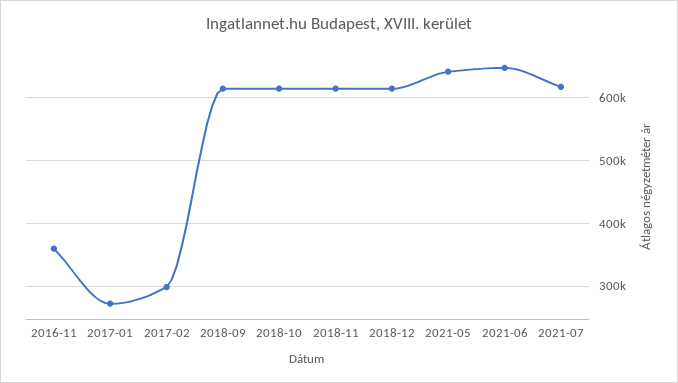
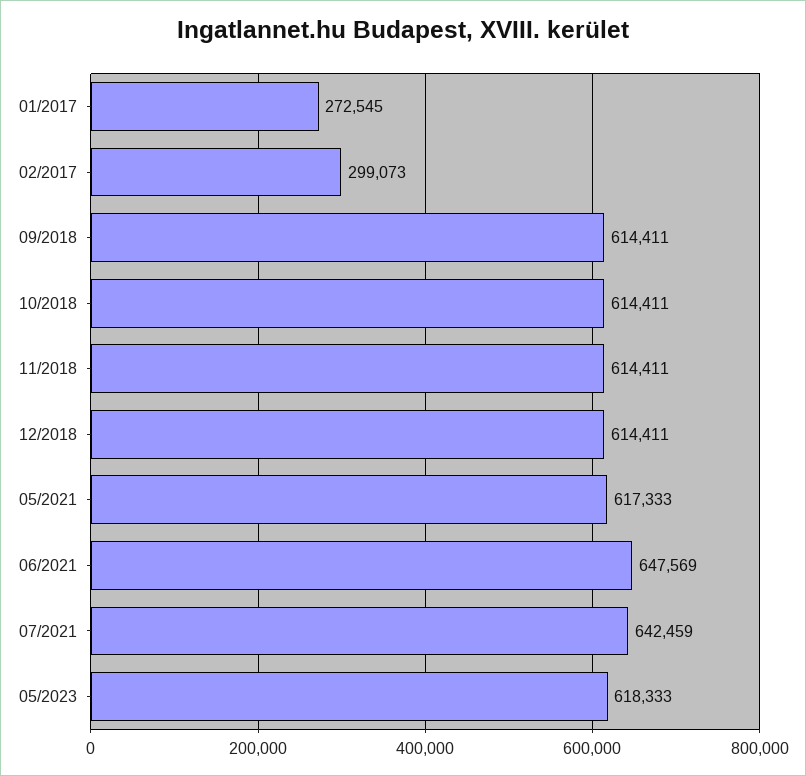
2016-11: 360000 -> none
2021-05: 640000 -> 617333
2021-07: 620000 -> 642459
05/2023: none -> 618333

